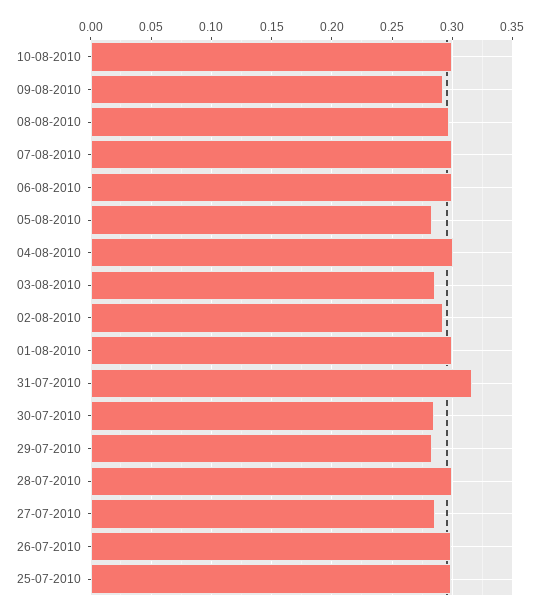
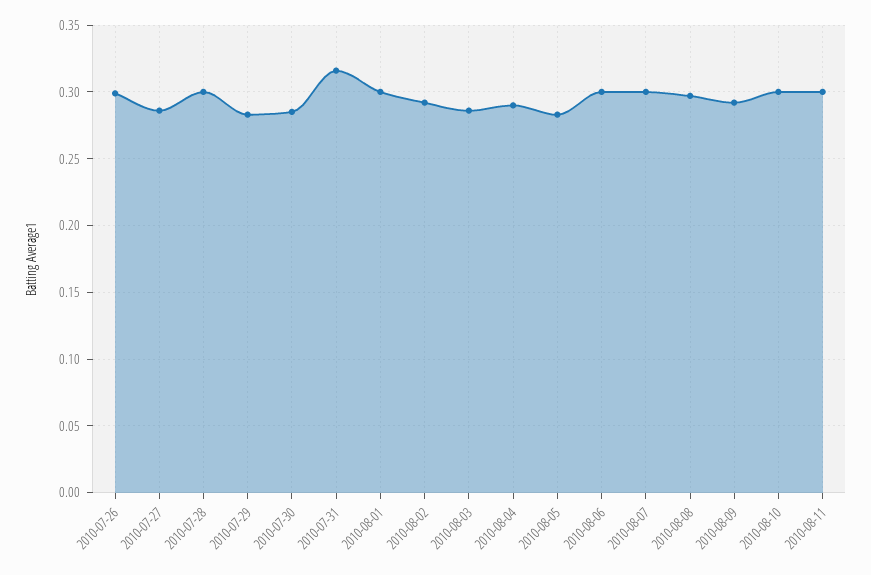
04-08-2010: 0.3 -> 0.29
25-07-2010: 0.3 -> none
2010-08-11: none -> 0.3

